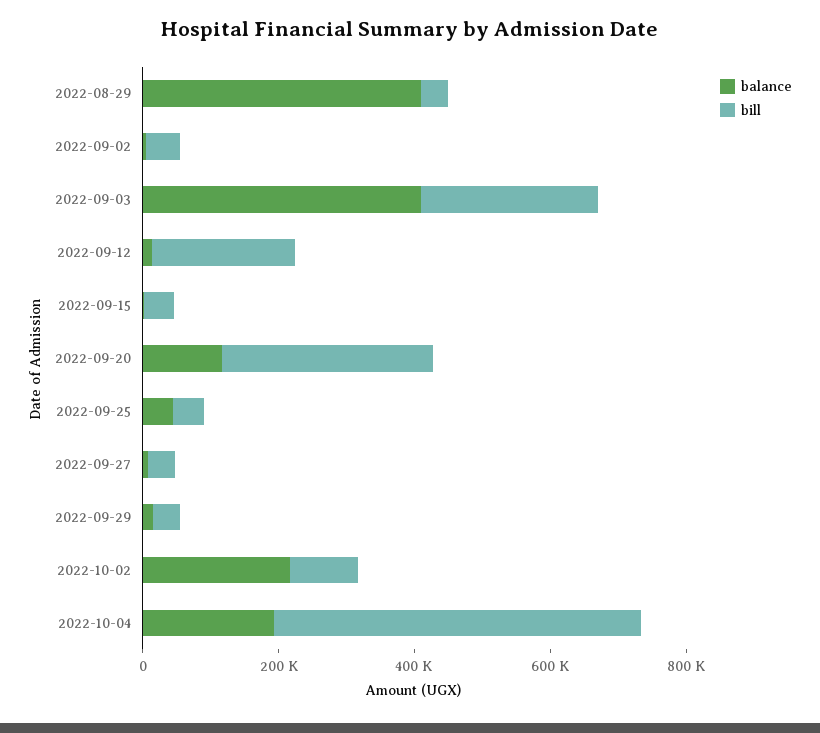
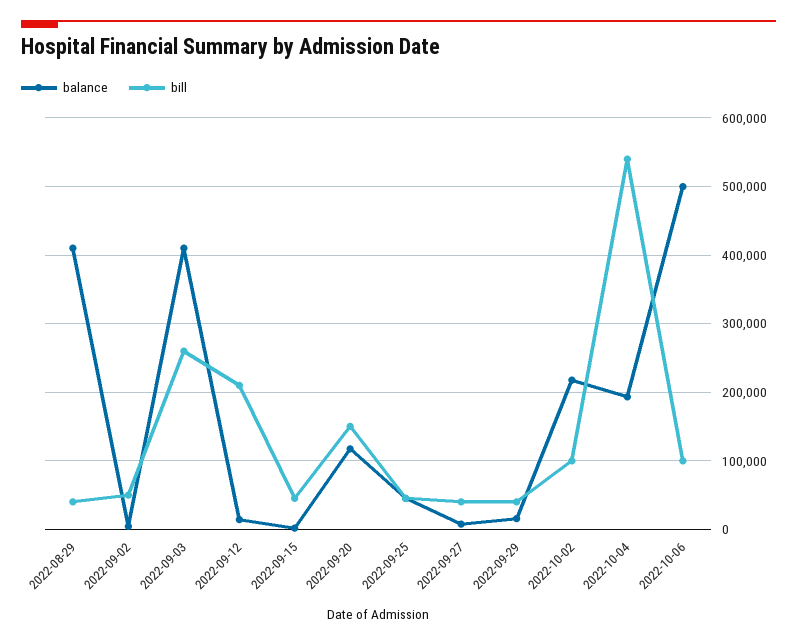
bill, 2022-09-20: 300000 -> 150000
balance, 2022-10-06: none -> 500000
bill, 2022-10-06: none -> 100000

